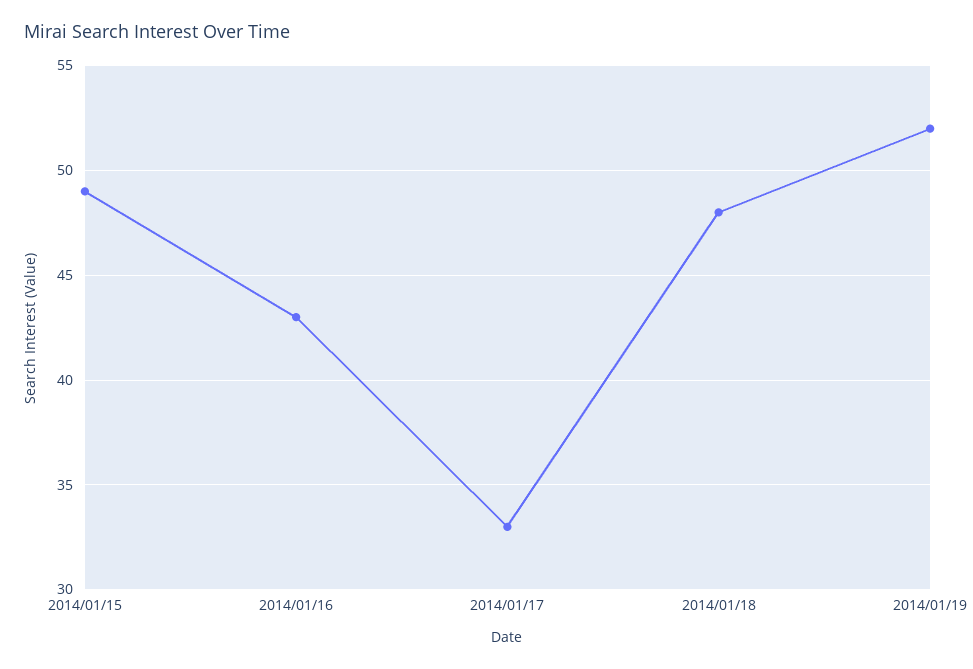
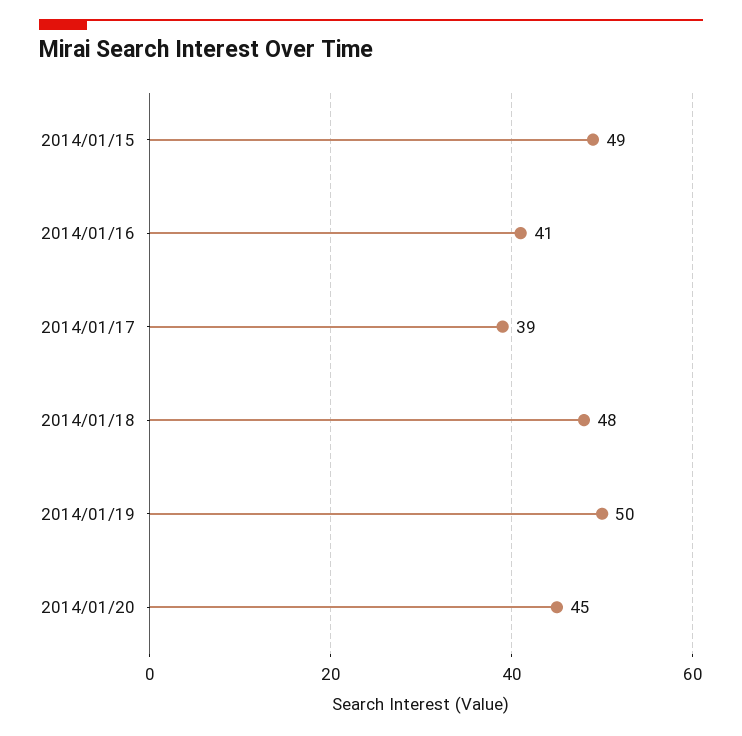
2014/01/16: 43 -> 41
2014/01/17: 33 -> 39
2014/01/19: 52 -> 50
2014/01/20: none -> 45

